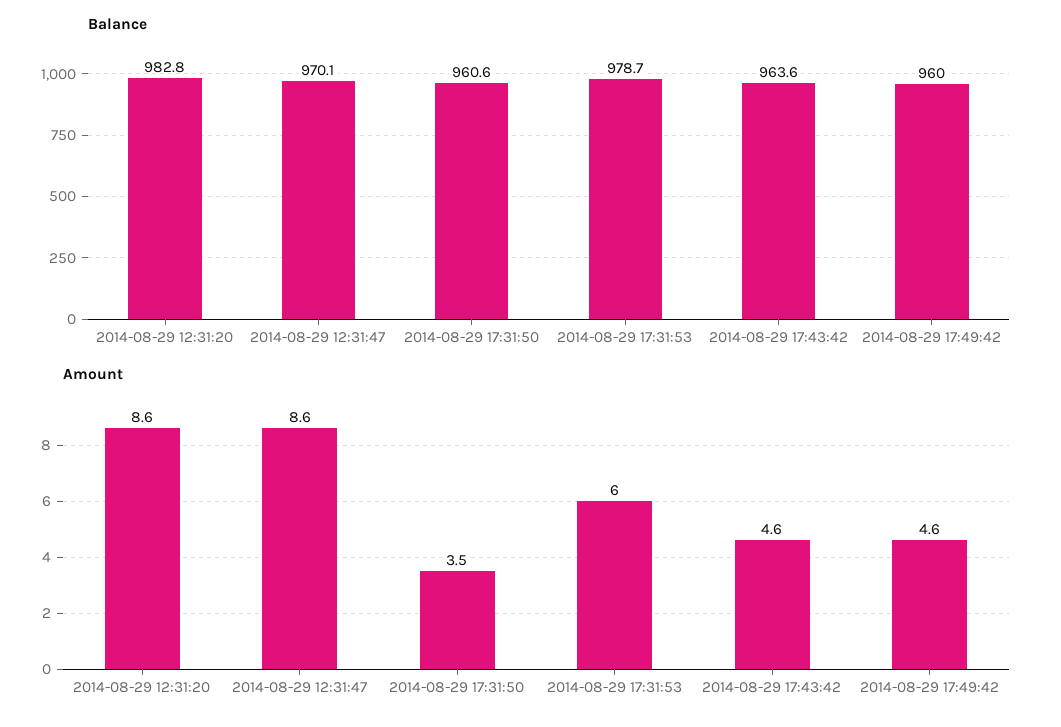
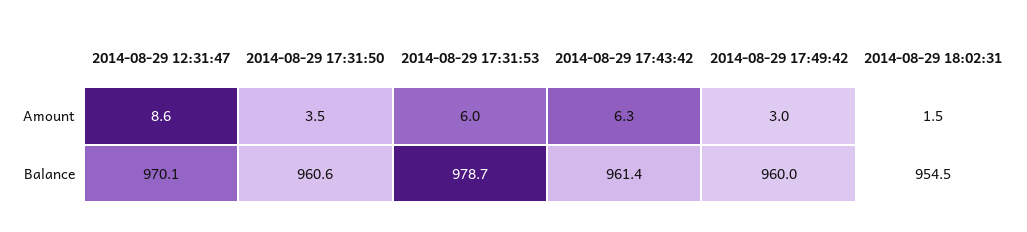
Balance, 2014-08-29 12:31:20: 982.8 -> none
Balance, 2014-08-29 17:43:42: 963.6 -> 961.4
Amount, 2014-08-29 12:31:20: 8.6 -> none
Amount, 2014-08-29 17:43:42: 4.6 -> 6.3
Amount, 2014-08-29 17:49:42: 4.6 -> 3
Amount, 2014-08-29 18:02:31: none -> 1.5
Balance, 2014-08-29 18:02:31: none -> 954.5

